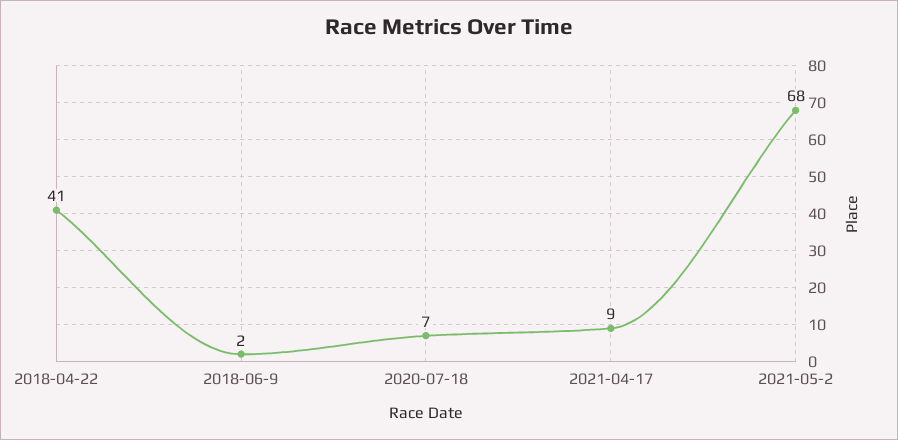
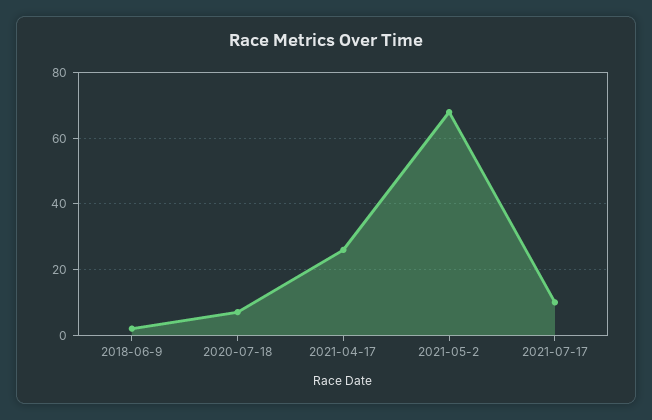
2018-04-22: 41 -> none
2021-04-17: 9 -> 25
2021-07-17: none -> 10

